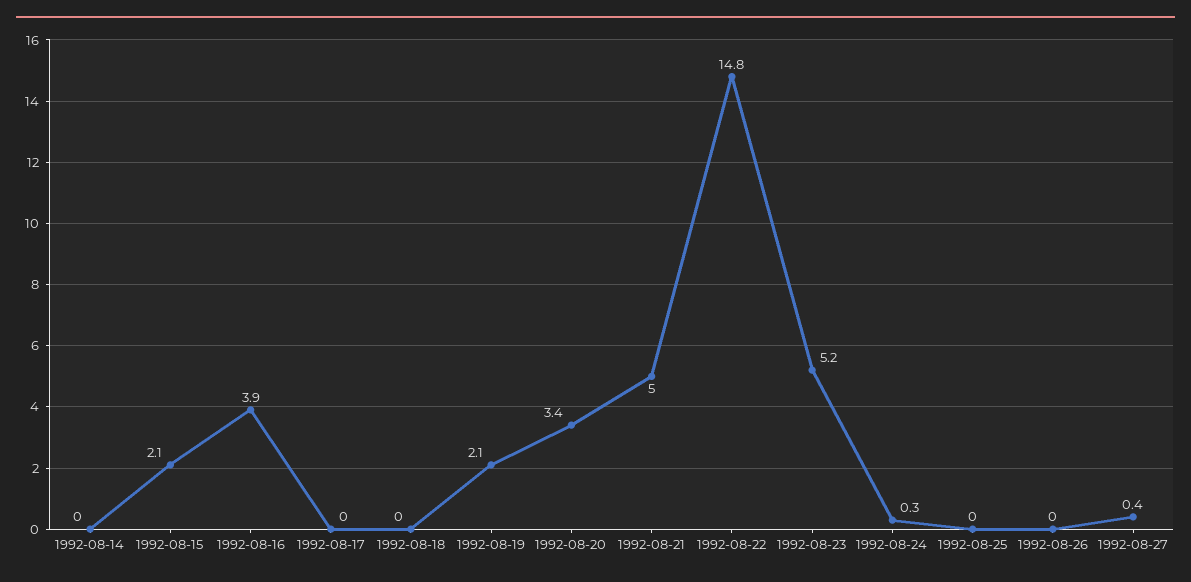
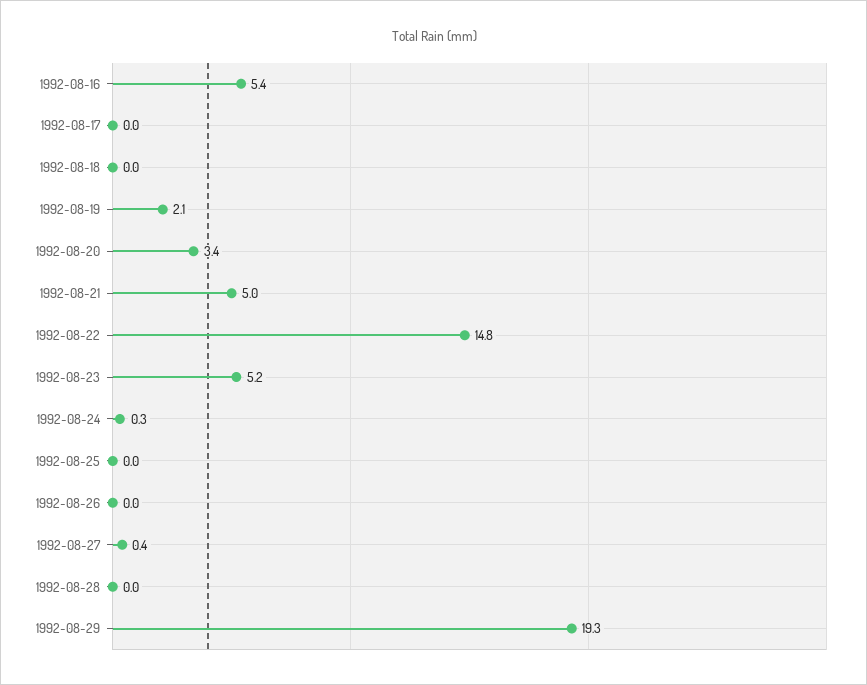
1992-08-14: 0 -> none
1992-08-15: 2.1 -> none
1992-08-16: 3.9 -> 5.4
1992-08-28: none -> 0
1992-08-29: none -> 19.3

